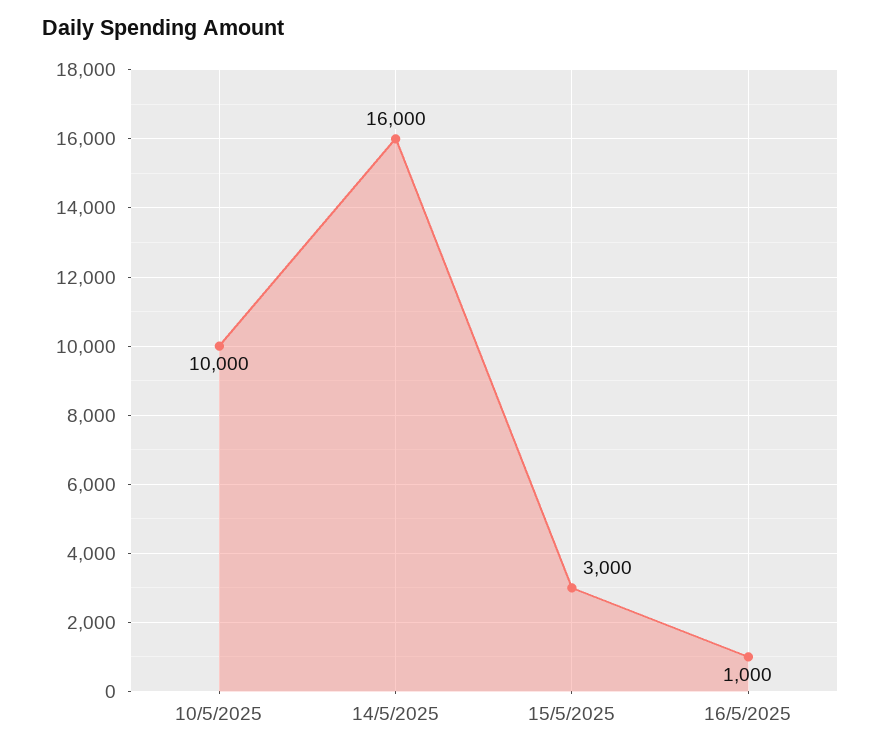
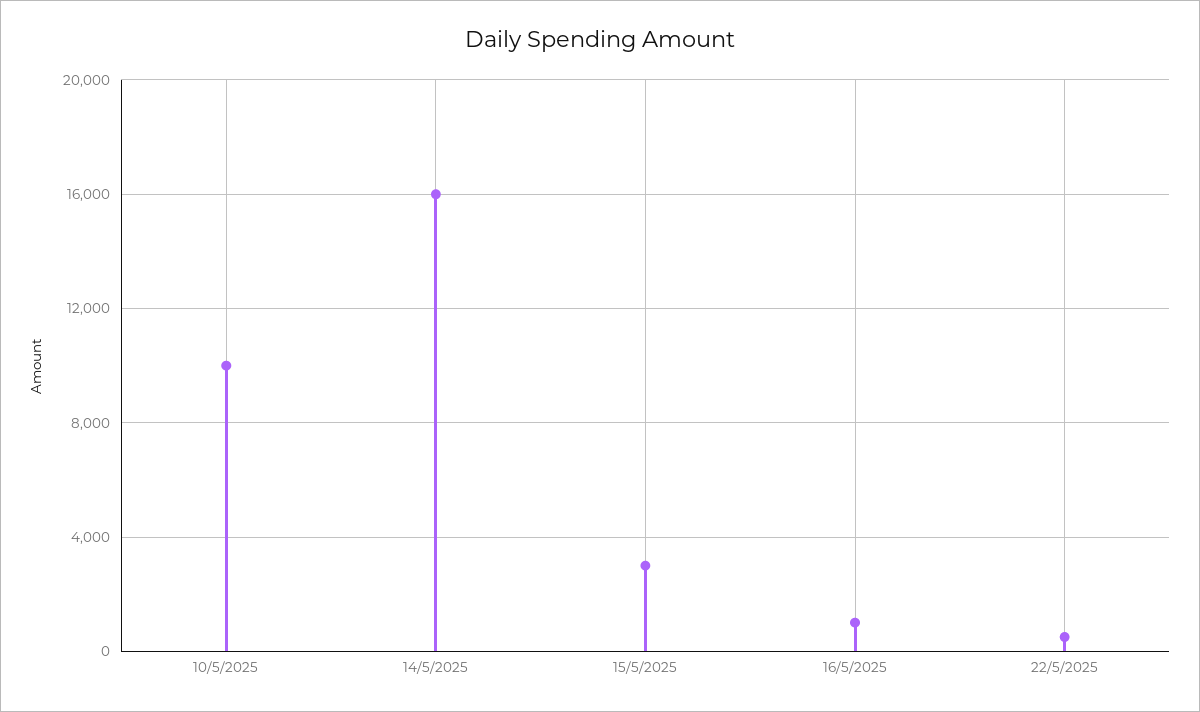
22/5/2025: none -> 500

